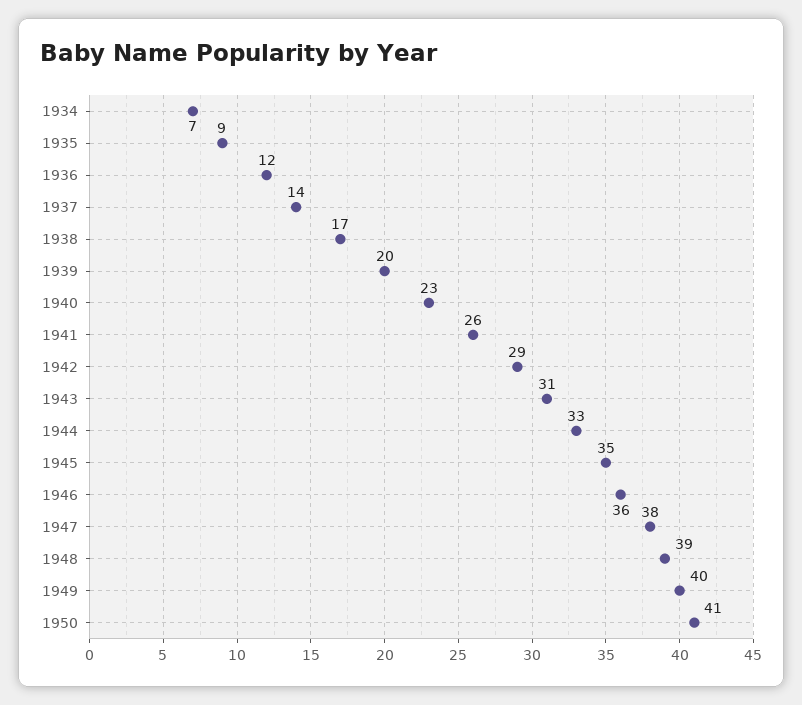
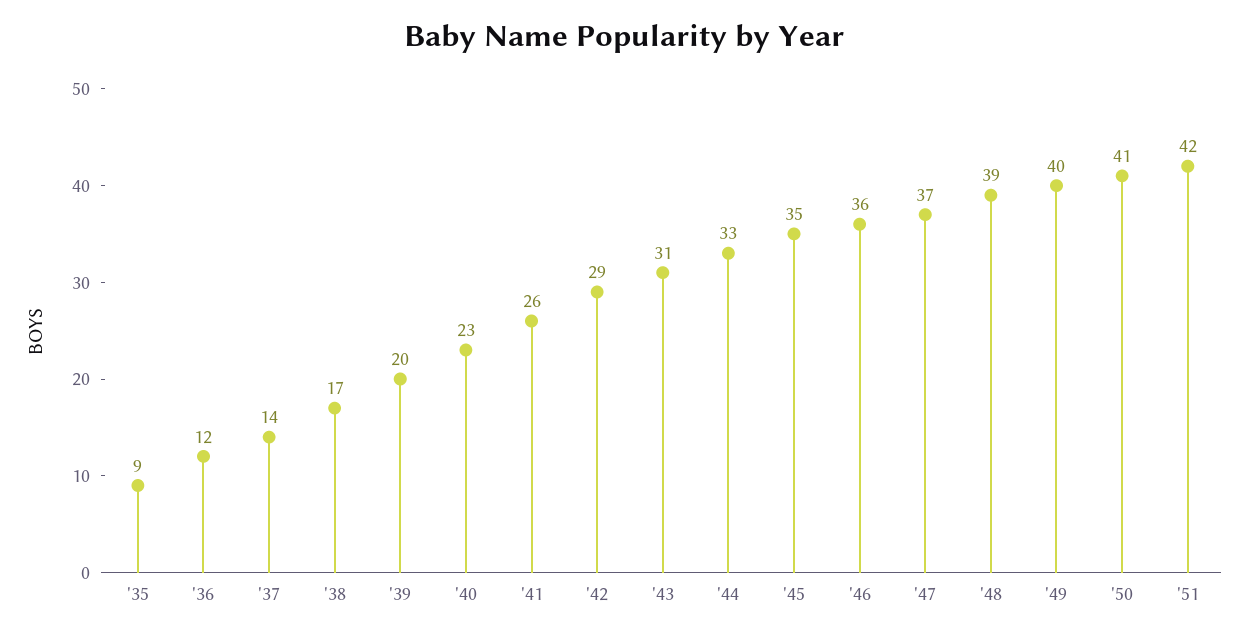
1934: 7 -> none
1947: 38 -> 37
'51: none -> 42

